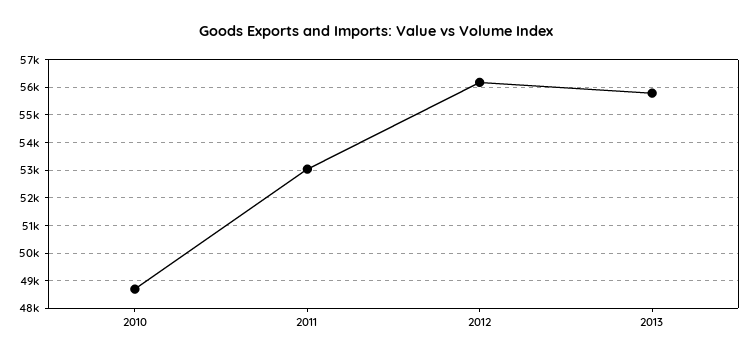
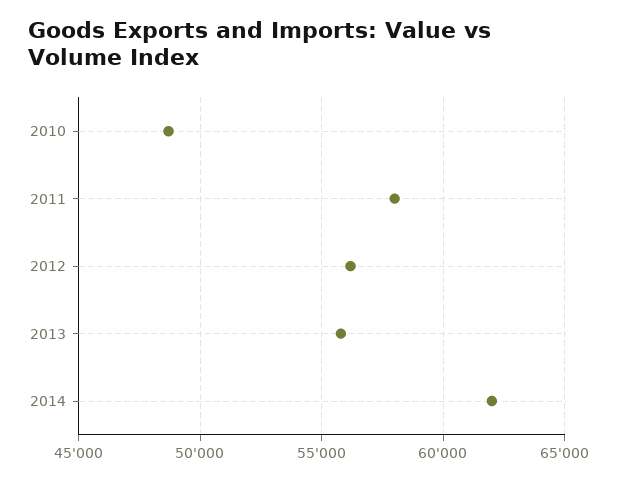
2011: 53000 -> 58000
2014: none -> 62000

